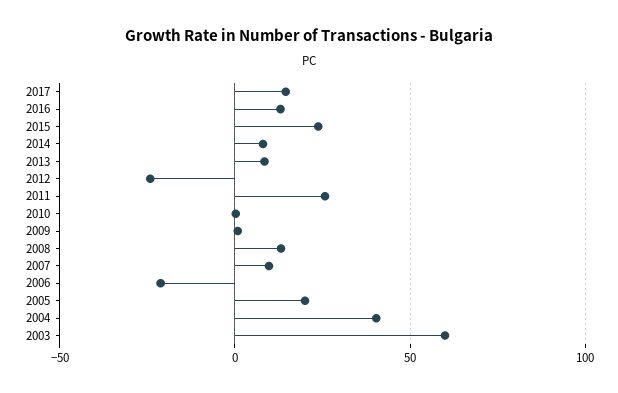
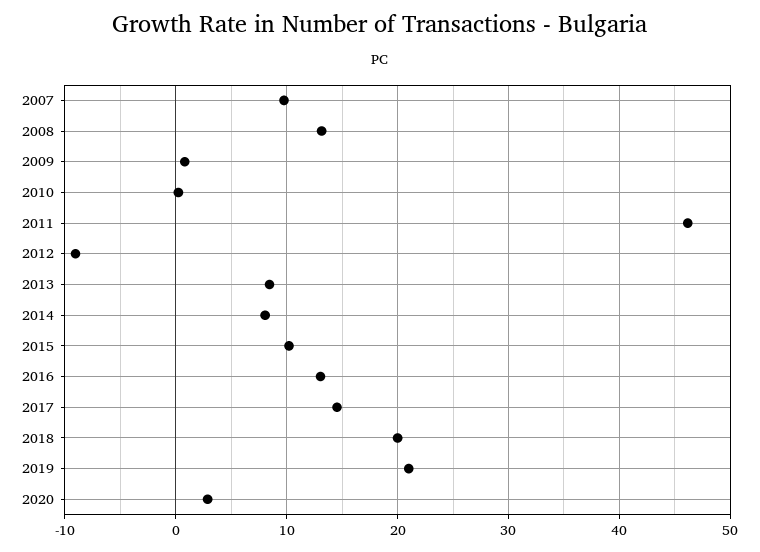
2015: 25 -> 10
2012: -25 -> -9
2011: 25 -> 46
2006: -20 -> none
2005: 20 -> none
2004: 40 -> none
2003: 60 -> none
2018: none -> 20
2019: none -> 21
2020: none -> 3

